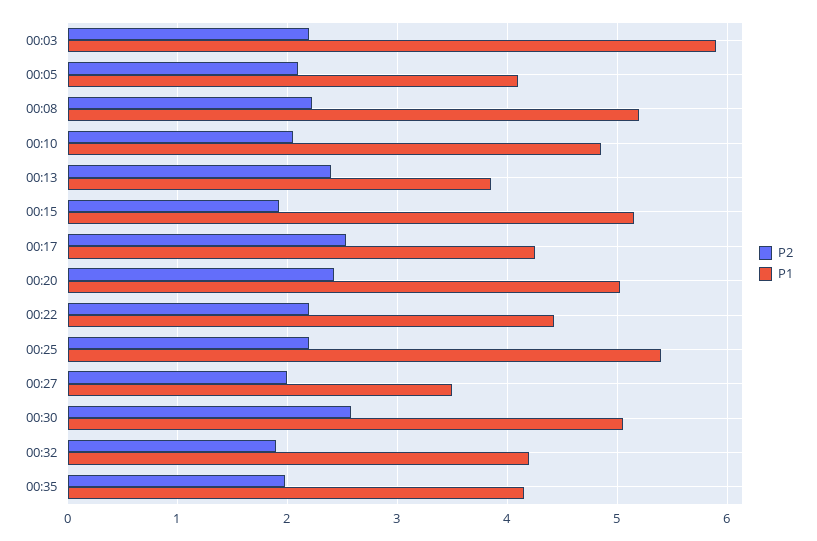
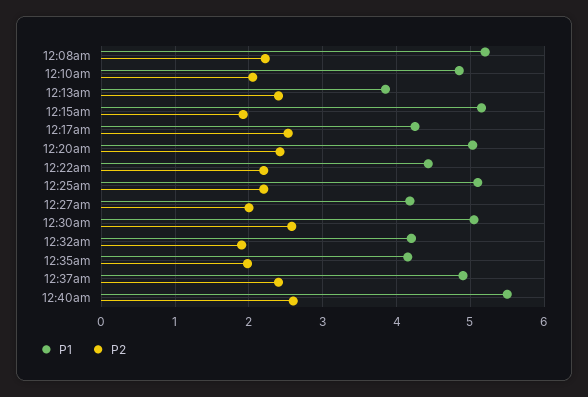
P2, 00:03: 2.2 -> none
P1, 00:03: 5.9 -> none
P2, 00:05: 2.1 -> none
P1, 00:05: 4.1 -> none
P1, 00:25: 5.4 -> 5.1
P1, 00:27: 3.5 -> 4.2
P1, 12:37am: none -> 4.9
P2, 12:37am: none -> 2.4
P1, 12:40am: none -> 5.5
P2, 12:40am: none -> 2.6

